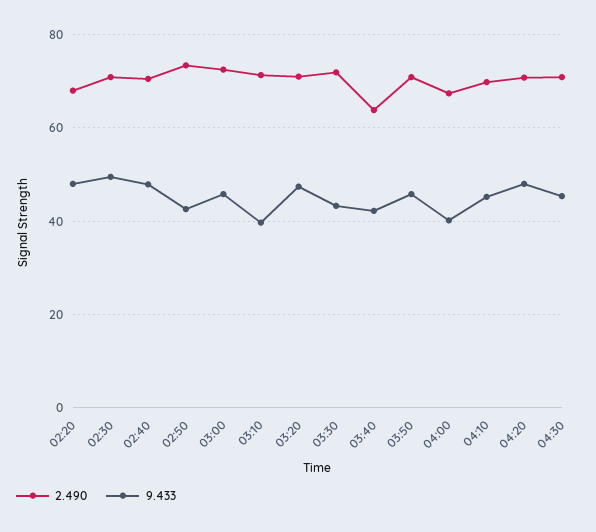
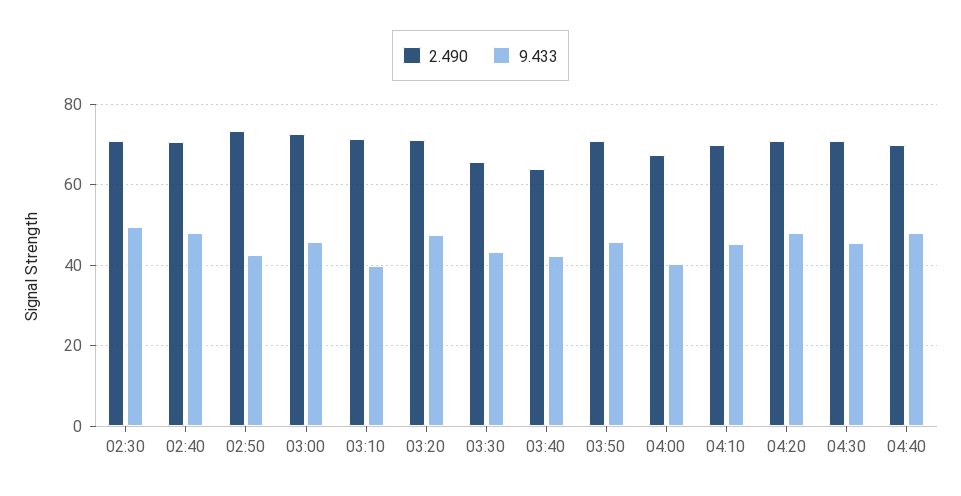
2.490, 02:20: 68 -> none
9.433, 02:20: 48 -> none
2.490, 03:30: 72 -> 66
2.490, 04:40: none -> 70
9.433, 04:40: none -> 48

